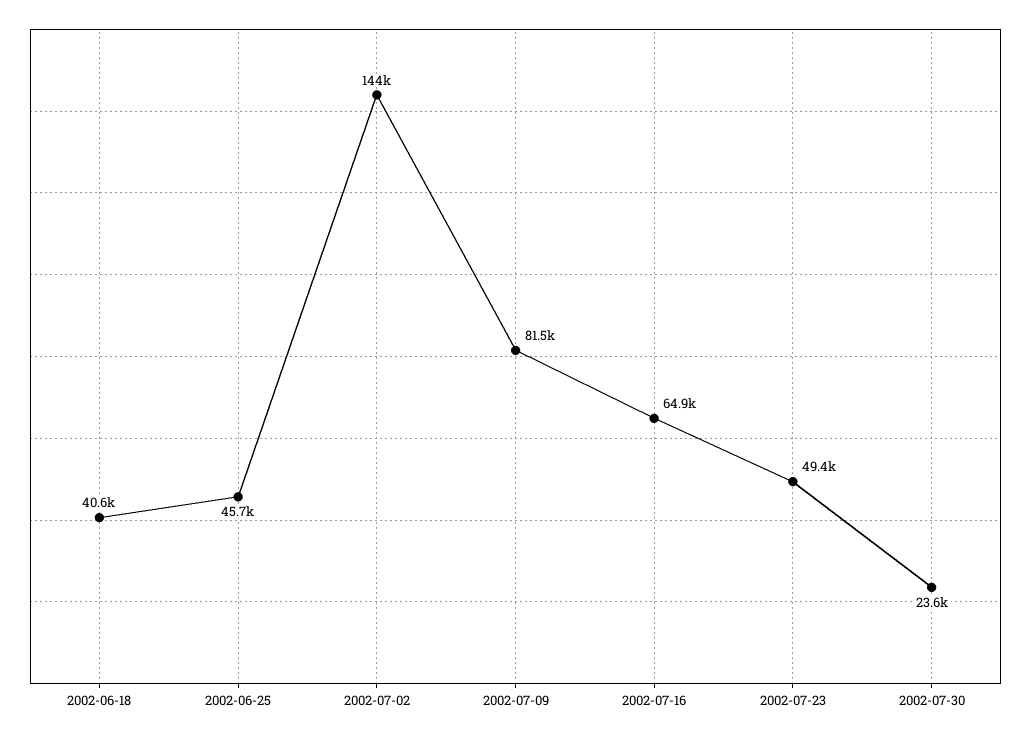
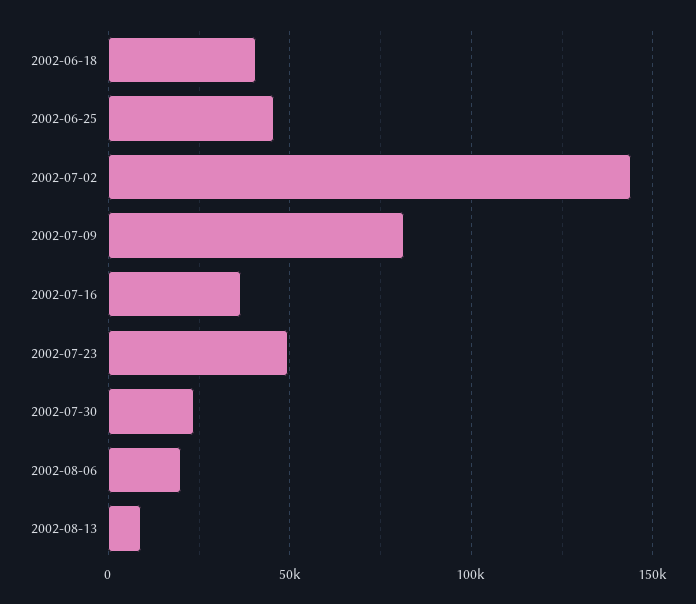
2002-07-16: 64900 -> 35000
2002-08-06: none -> 20000
2002-08-13: none -> 10000

